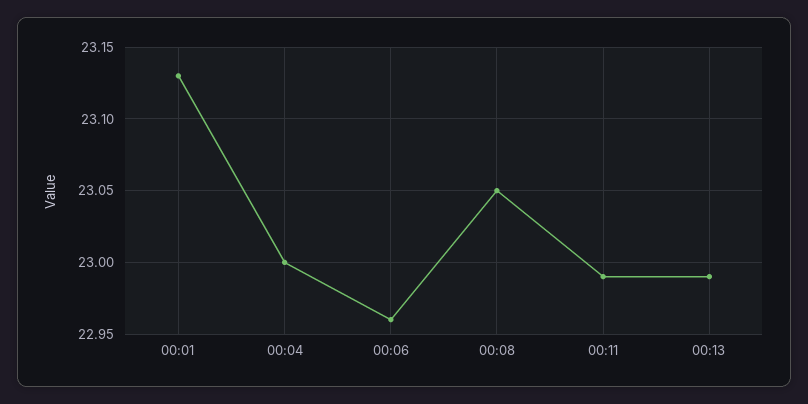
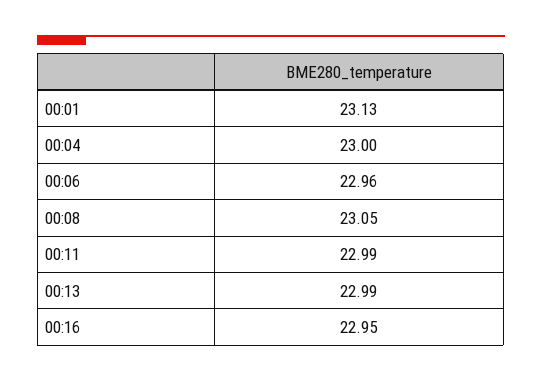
00:16: none -> 22.95

